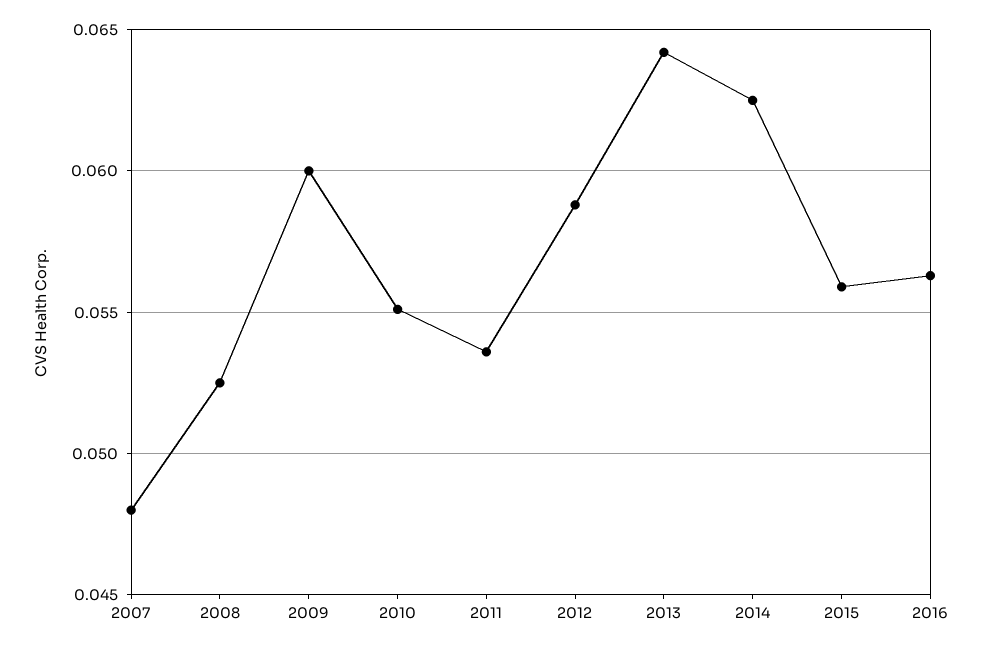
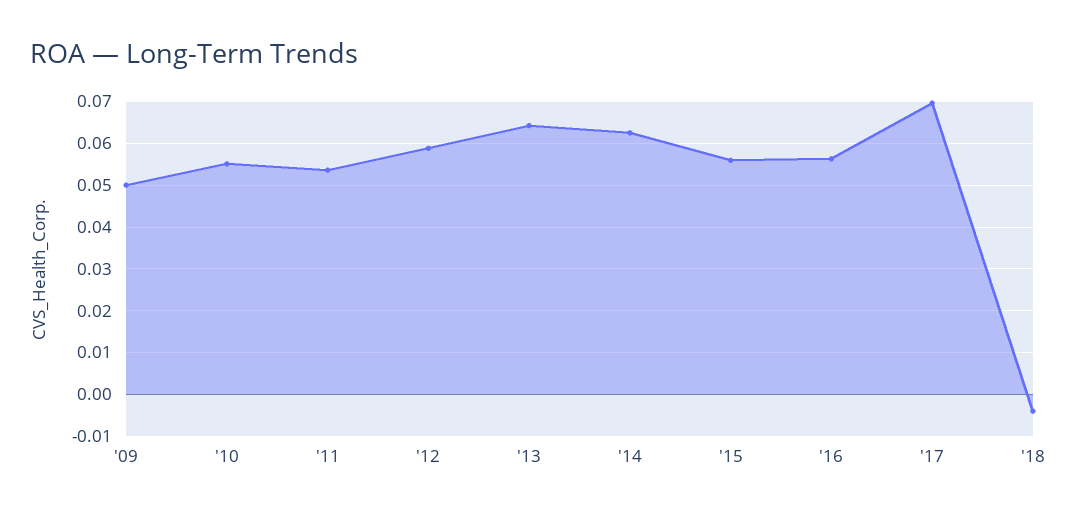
2007: 0.048 -> none
2008: 0.0525 -> none
2009: 0.06 -> 0.05
'17: none -> 0.07
'18: none -> -0.004

